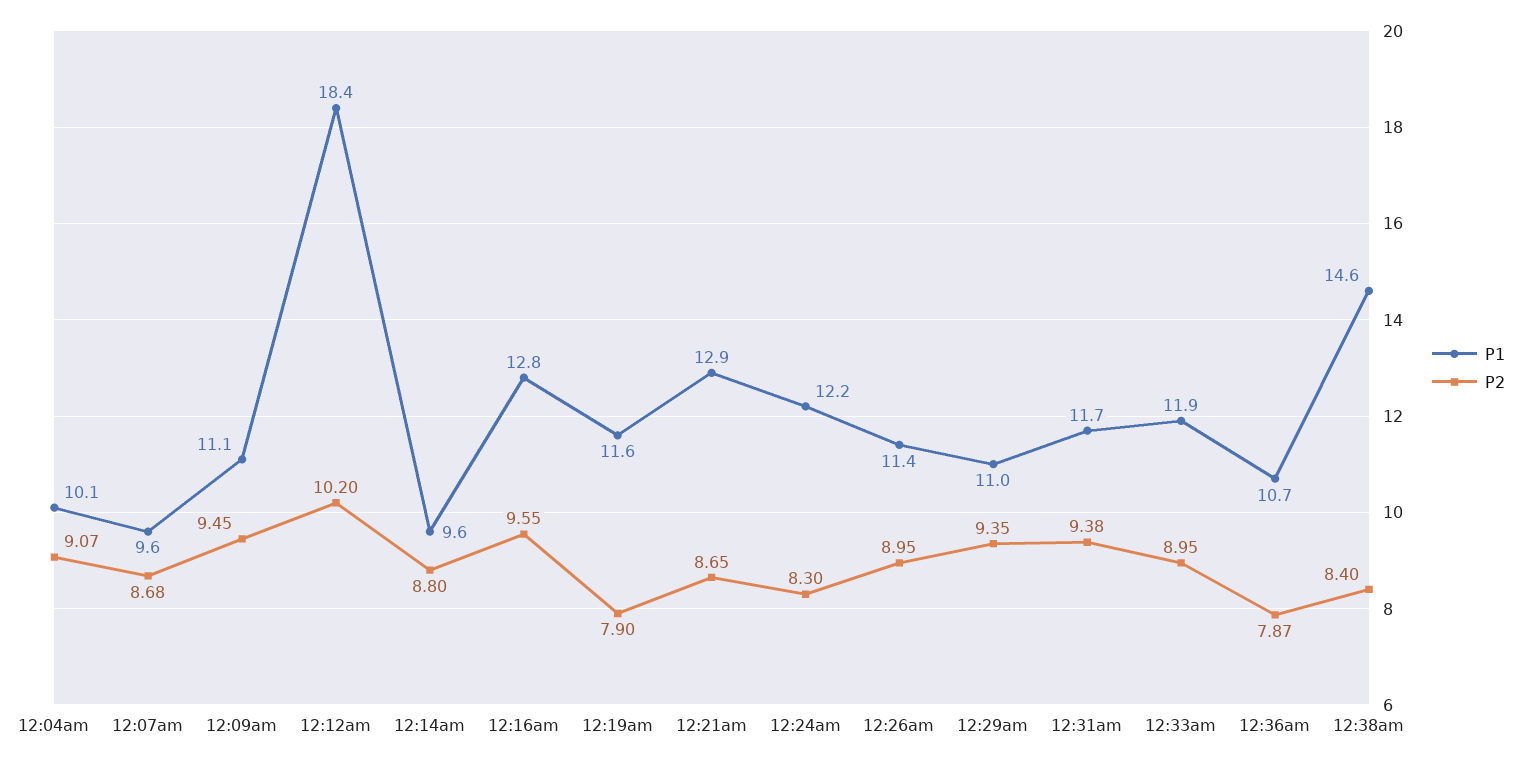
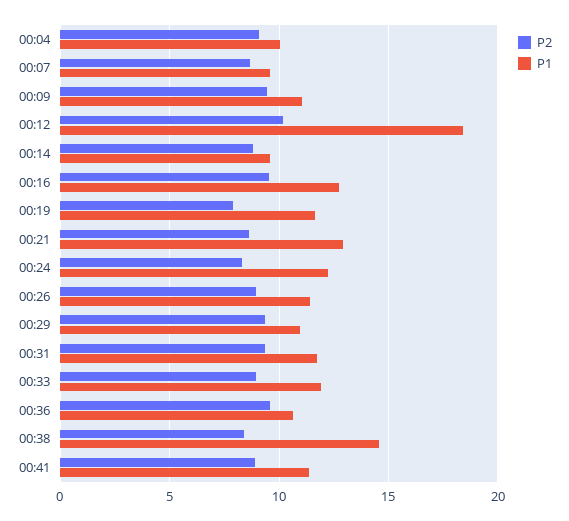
P2, 12:36am: 7.87 -> 9.5
P2, 00:41: none -> 9
P1, 00:41: none -> 11.5

